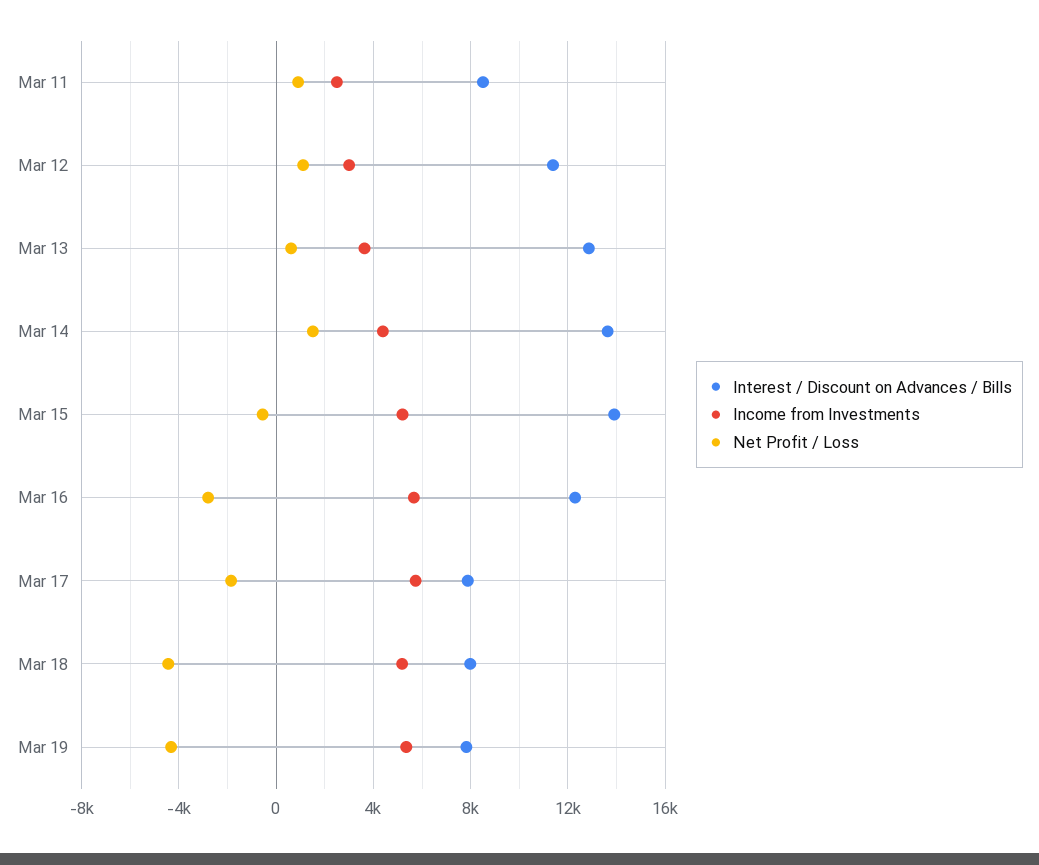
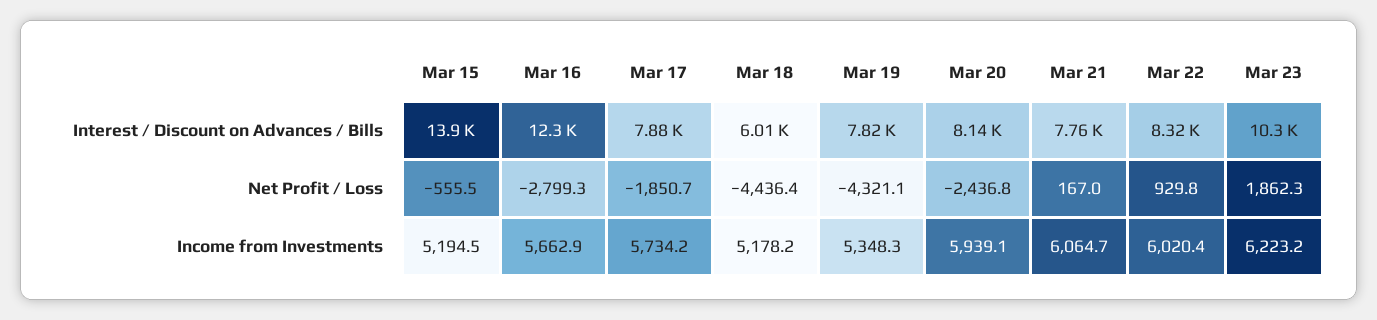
Interest / Discount on Advances / Bills, Mar 11: 8500 -> none
Income from Investments, Mar 11: 2500 -> none
Net Profit / Loss, Mar 11: 1000 -> none
Interest / Discount on Advances / Bills, Mar 12: 11500 -> none
Income from Investments, Mar 12: 3000 -> none
Net Profit / Loss, Mar 12: 1000 -> none
Interest / Discount on Advances / Bills, Mar 13: 13000 -> none
Income from Investments, Mar 13: 3500 -> none
Net Profit / Loss, Mar 13: 500 -> none
Interest / Discount on Advances / Bills, Mar 14: 13500 -> none
Income from Investments, Mar 14: 4500 -> none
Net Profit / Loss, Mar 14: 1500 -> none
Interest / Discount on Advances / Bills, Mar 18: 8000 -> 6010
Interest / Discount on Advances / Bills, Mar 20: none -> 8140
Interest / Discount on Advances / Bills, Mar 21: none -> 7760
Interest / Discount on Advances / Bills, Mar 22: none -> 8320
Interest / Discount on Advances / Bills, Mar 23: none -> 10300
Net Profit / Loss, Mar 20: none -> -2436.8
Net Profit / Loss, Mar 21: none -> 167
Net Profit / Loss, Mar 22: none -> 929.8
Net Profit / Loss, Mar 23: none -> 1862.3
Income from Investments, Mar 20: none -> 5939.1
Income from Investments, Mar 21: none -> 6064.7
Income from Investments, Mar 22: none -> 6020.4
Income from Investments, Mar 23: none -> 6223.2

